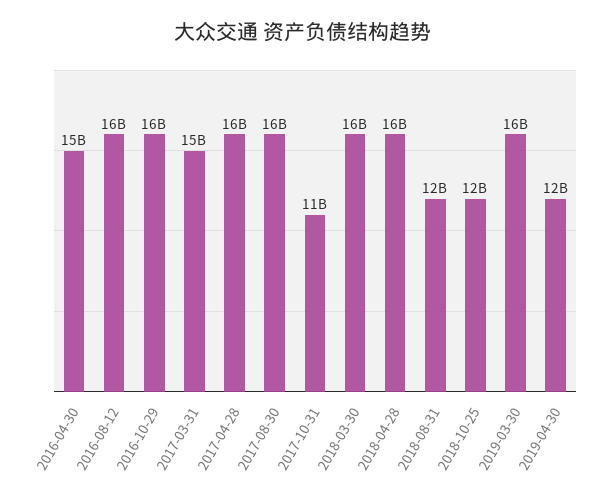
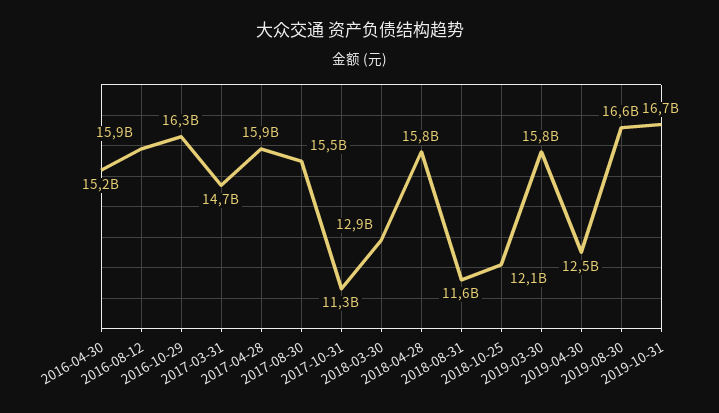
2018-03-30: 16000000000 -> 12900000000
2019-08-30: none -> 16600000000
2019-10-31: none -> 16700000000

